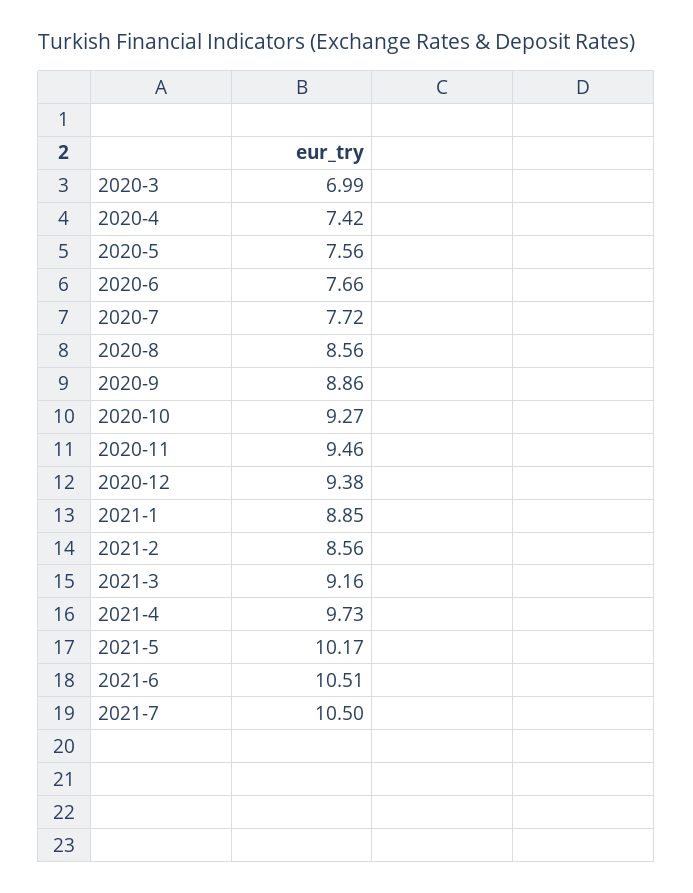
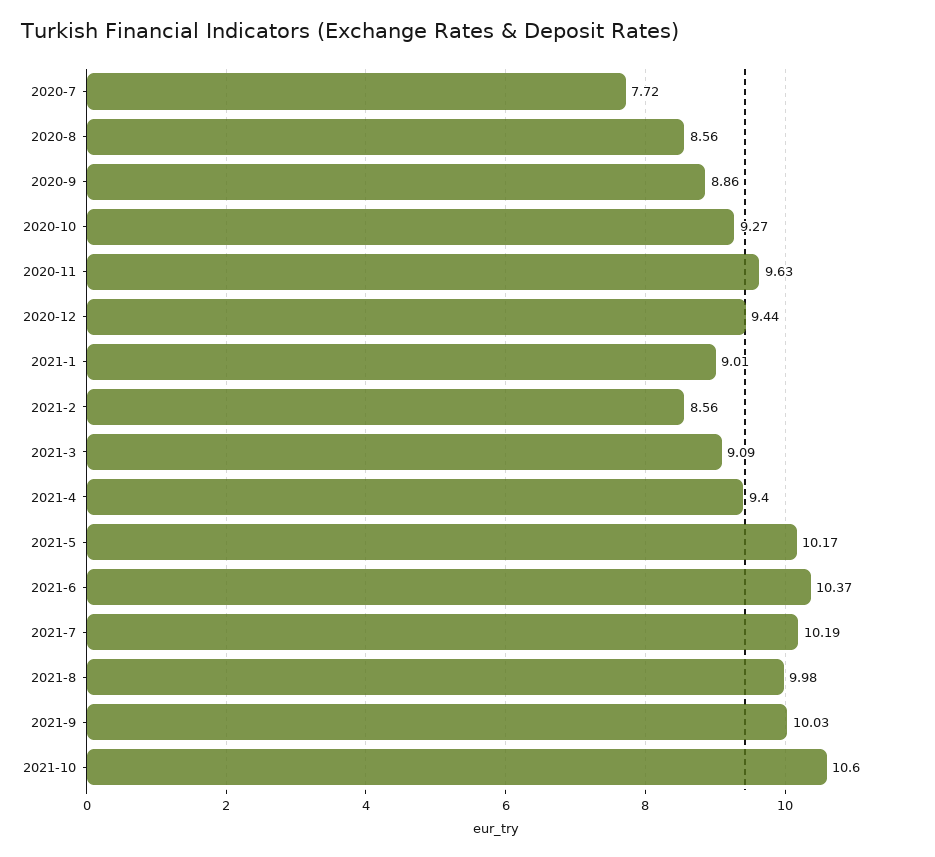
2020-3: 6.99 -> none
2020-4: 7.42 -> none
2020-5: 7.56 -> none
2020-6: 7.66 -> none
2020-11: 9.46 -> 9.63
2020-12: 9.38 -> 9.44
2021-1: 8.85 -> 9.01
2021-3: 9.16 -> 9.09
2021-4: 9.73 -> 9.4
2021-6: 10.51 -> 10.37
2021-7: 10.5 -> 10.19
2021-8: none -> 9.98
2021-9: none -> 10.03
2021-10: none -> 10.6

